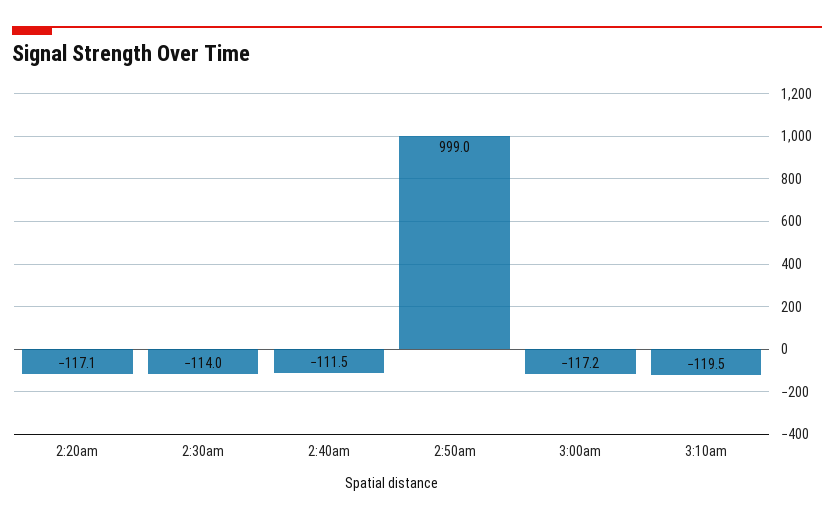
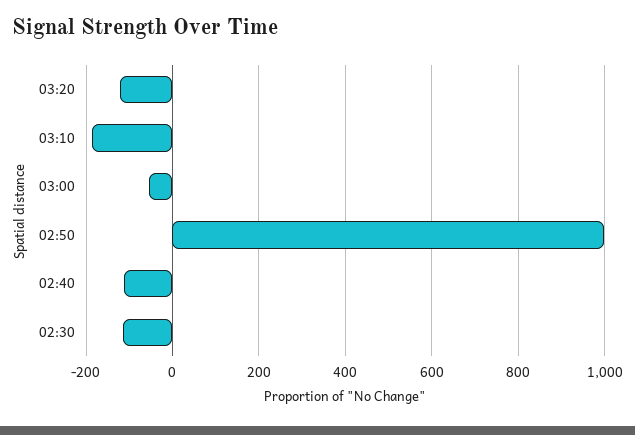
2:20am: -117.1 -> none
3:00am: -117.2 -> -60
3:10am: -119.5 -> -180
03:20: none -> -120

